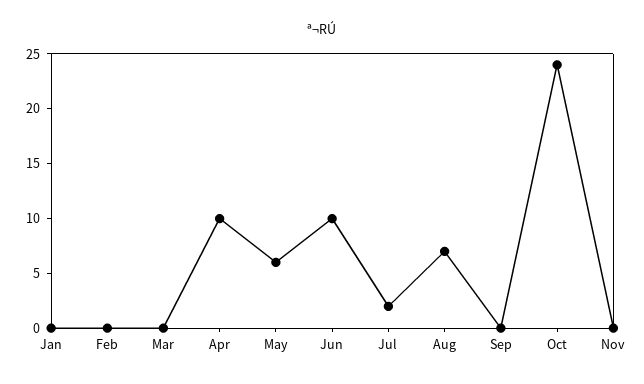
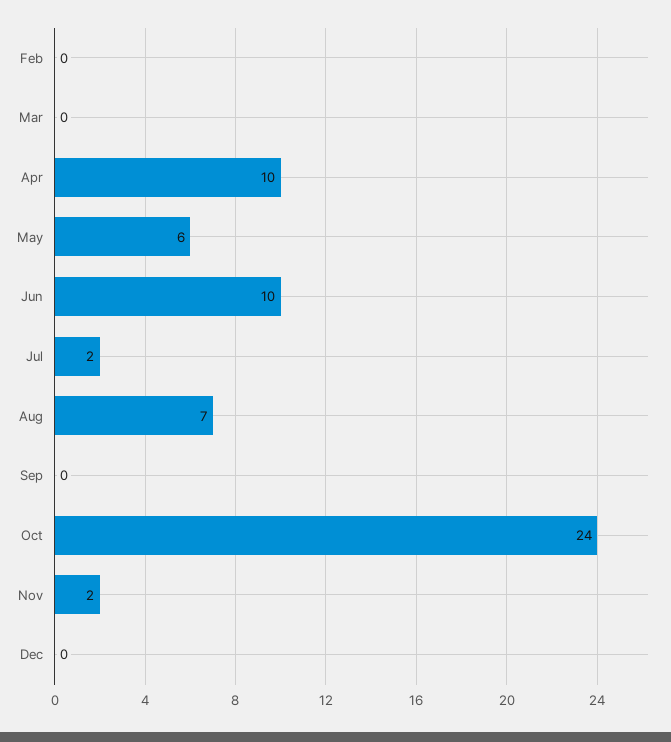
Jan: 0 -> none
Nov: 0 -> 2
Dec: none -> 0

